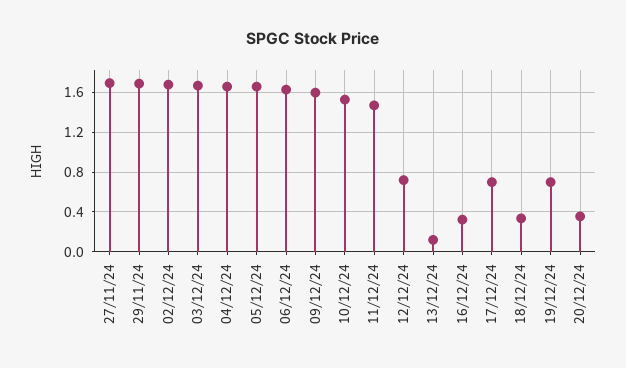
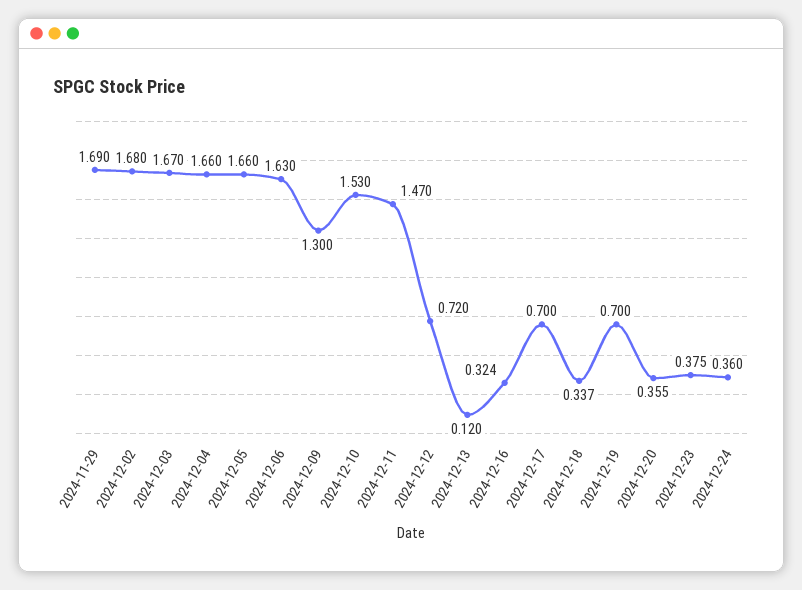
27/11/24: 1.7 -> none
09/12/24: 1.6 -> 1.3
2024-12-23: none -> 0.375
2024-12-24: none -> 0.36

